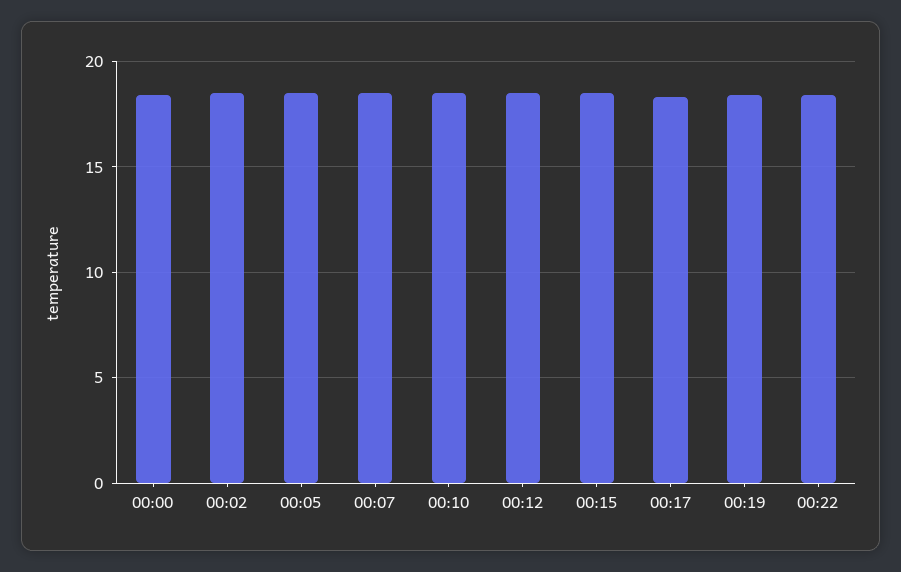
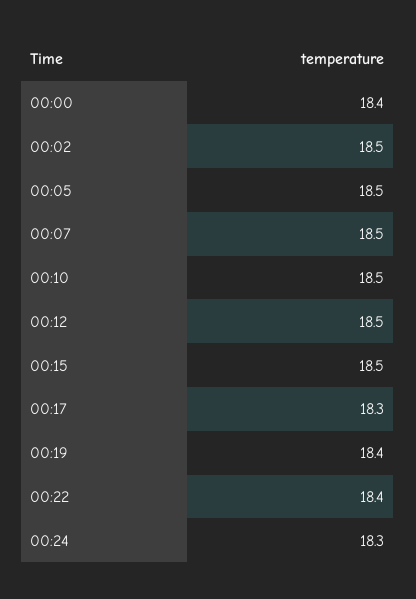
00:24: none -> 18.3

